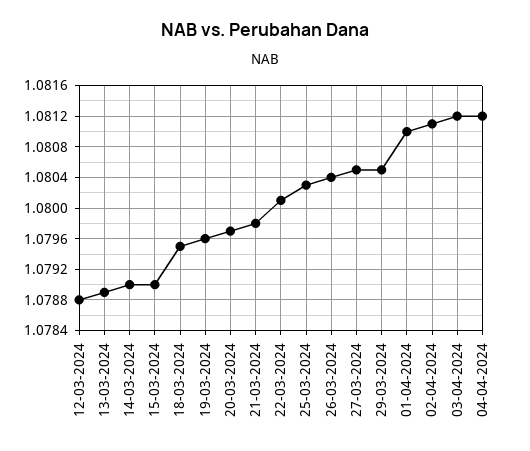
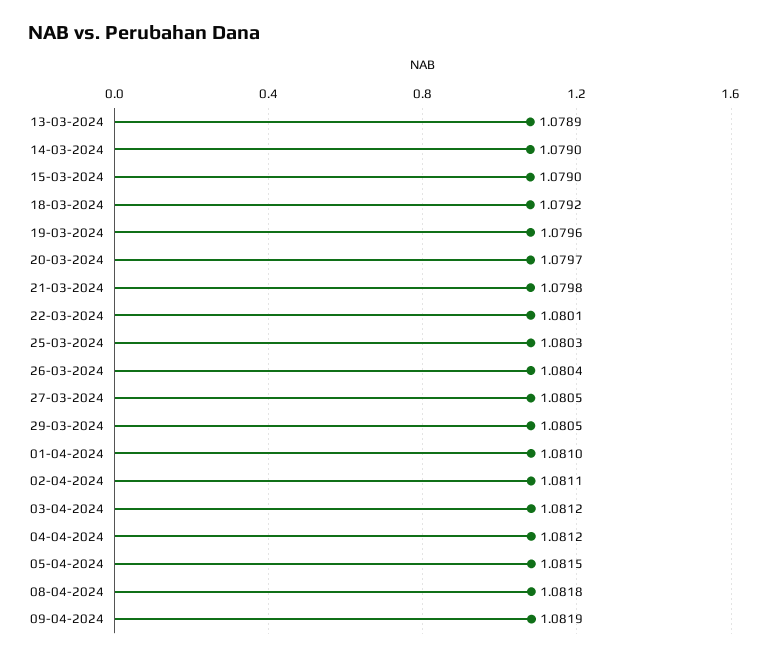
12-03-2024: 1.0788 -> none
18-03-2024: 1.0795 -> 1.0792
05-04-2024: none -> 1.0815
08-04-2024: none -> 1.0818
09-04-2024: none -> 1.0819

